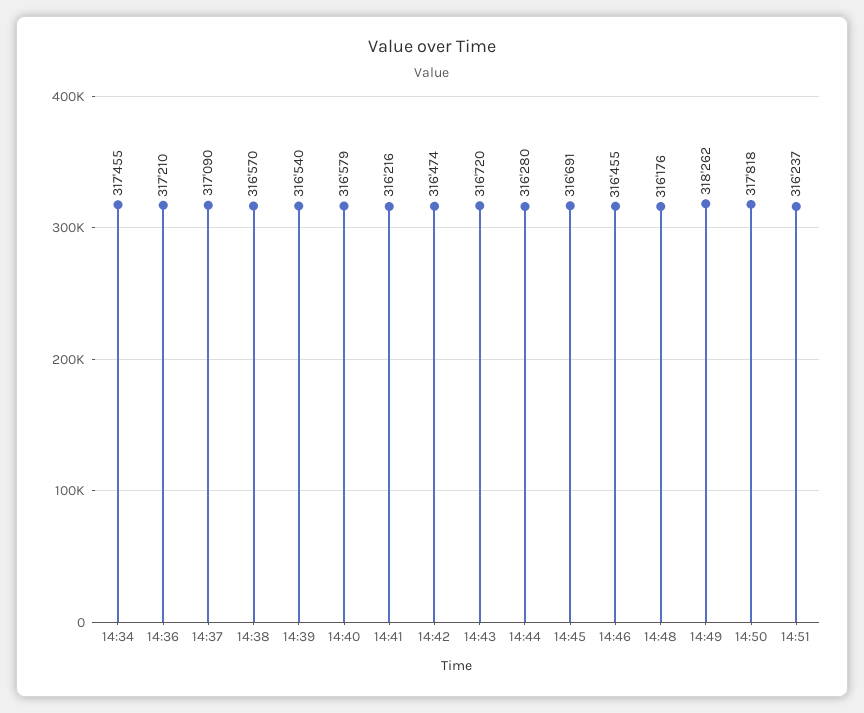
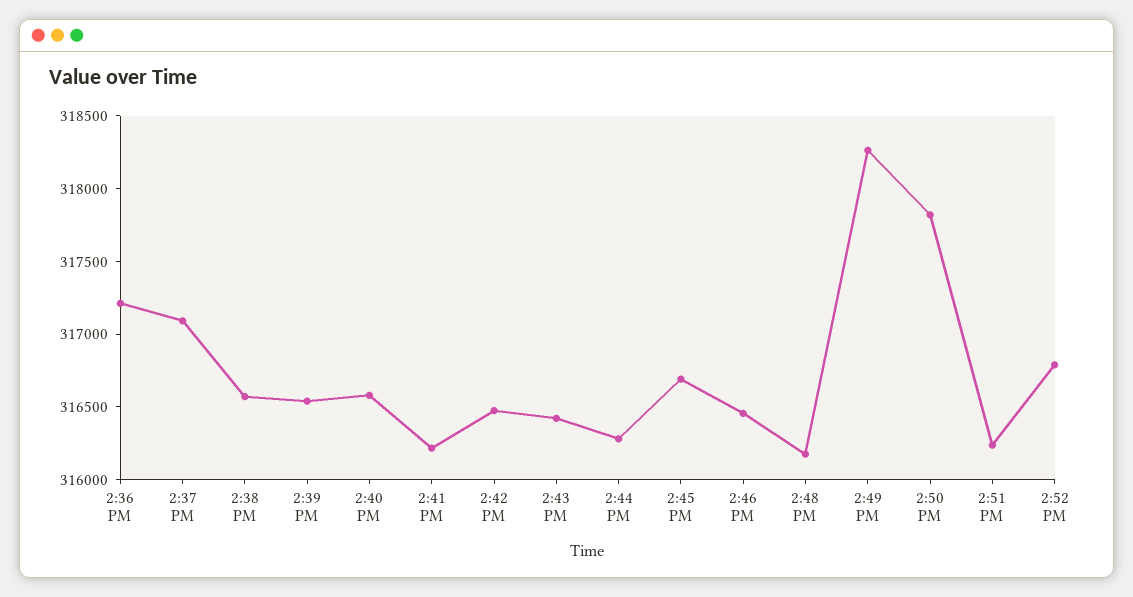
14:34: 317455 -> none
14:43: 316720 -> 316400
2:52 PM: none -> 316800

